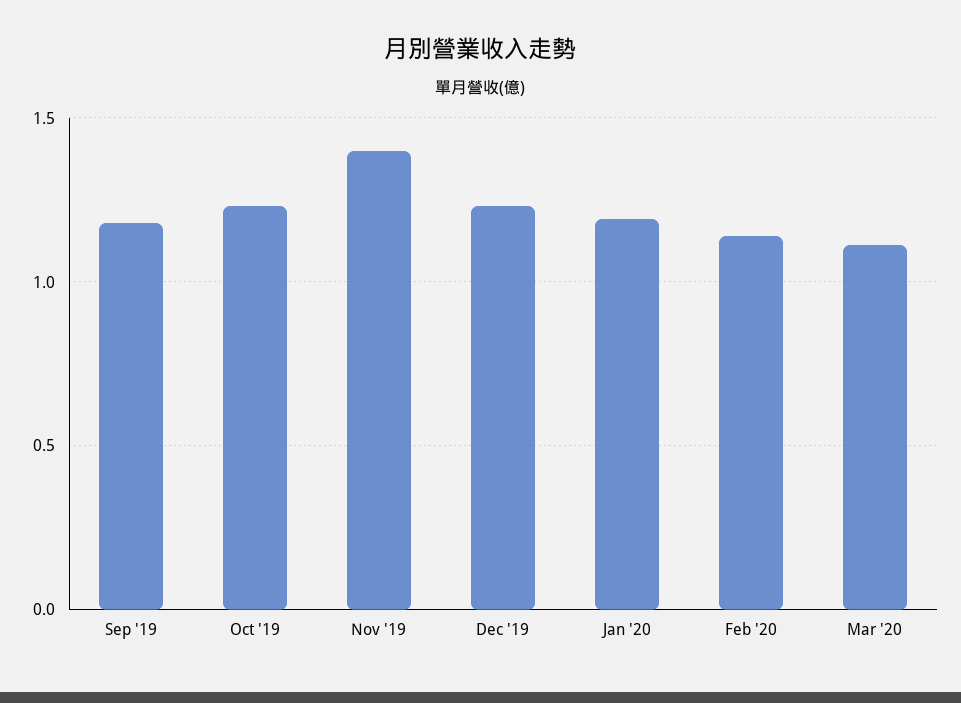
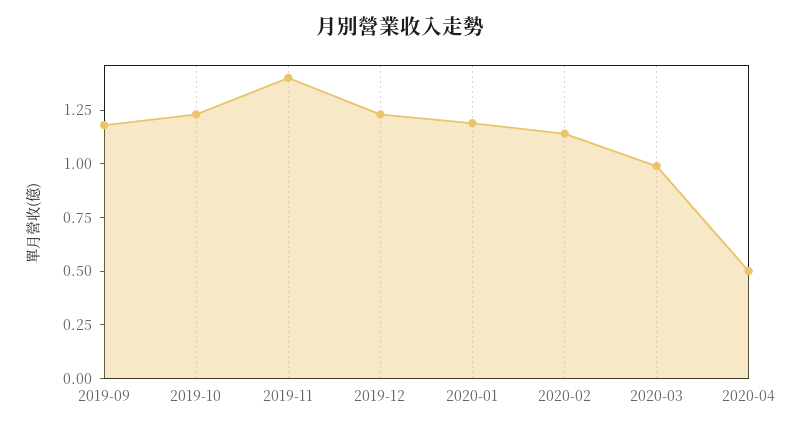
Mar '20: 1.1 -> 1
2020-04: none -> 0.5

